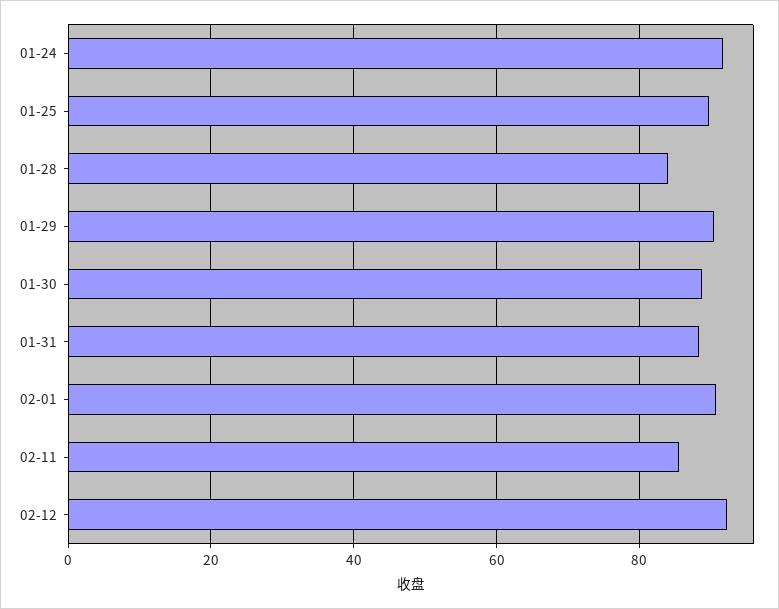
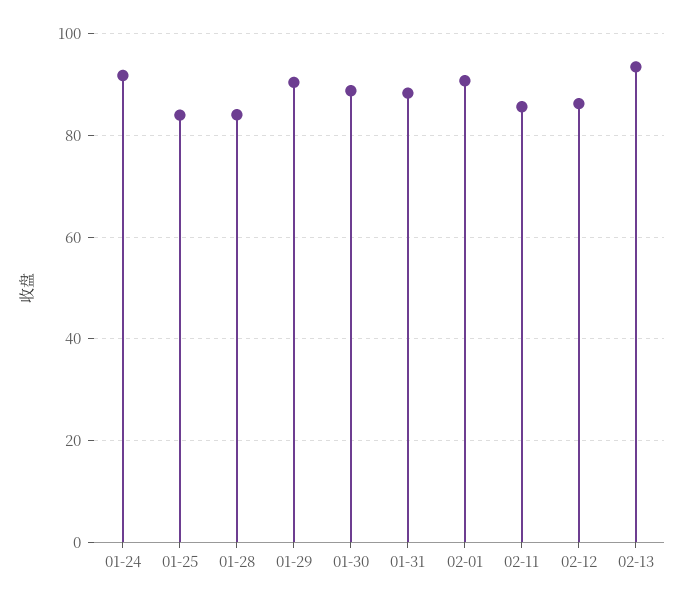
01-25: 90 -> 84
02-12: 92 -> 86
02-13: none -> 94

